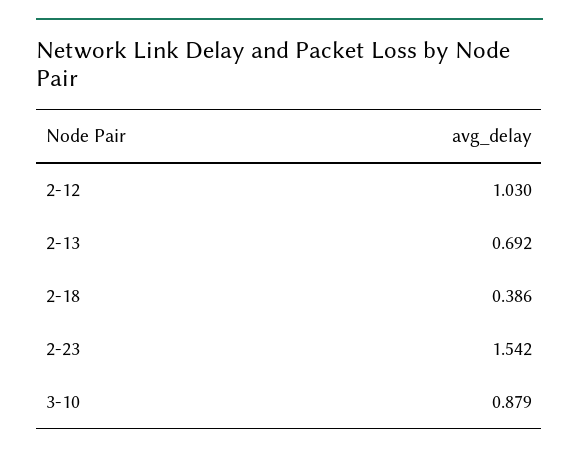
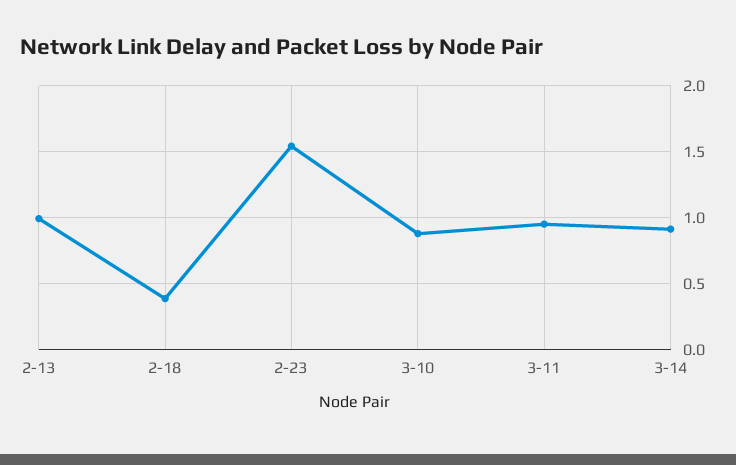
2-12: 1.03 -> none
2-13: 0.692 -> 1
3-11: none -> 0.95
3-14: none -> 0.9

